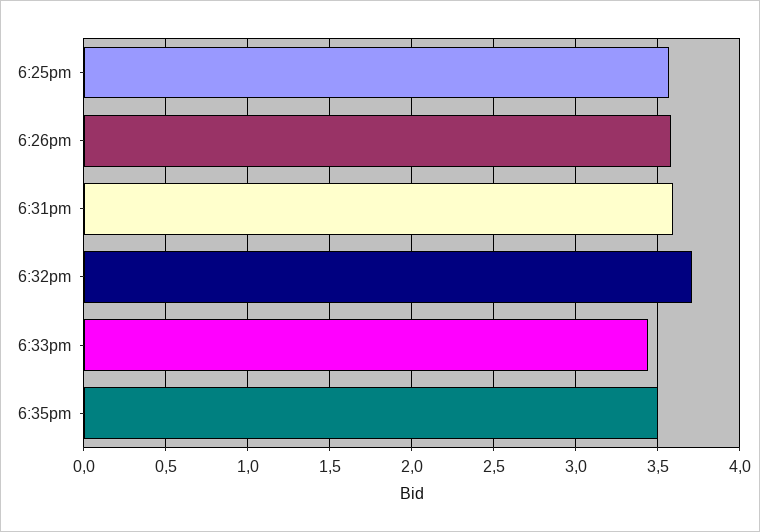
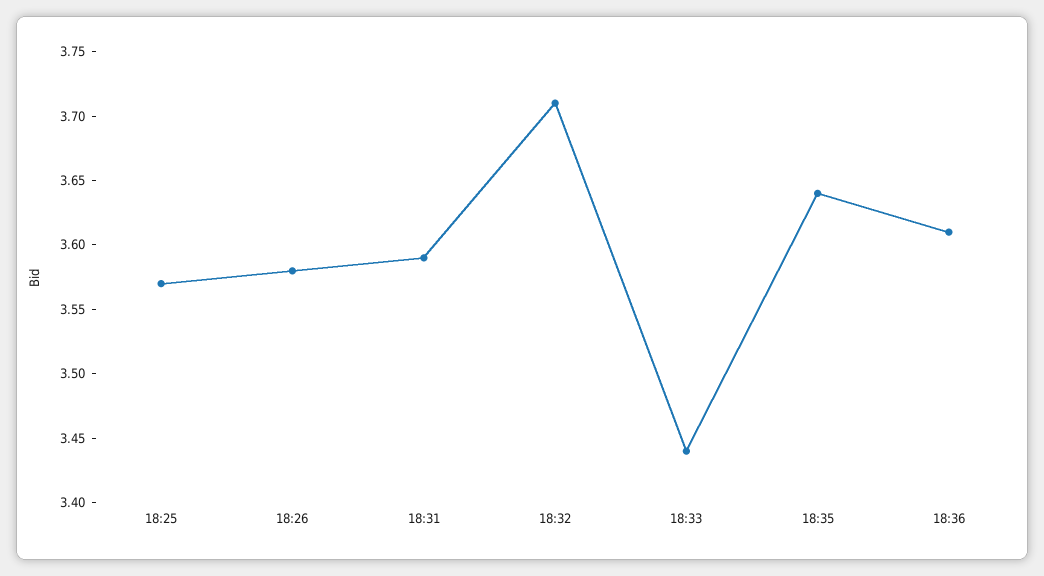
6:35pm: 3.5 -> 3.64
18:36: none -> 3.61

